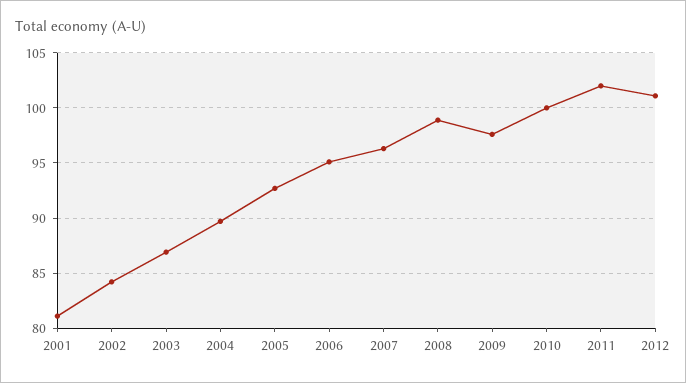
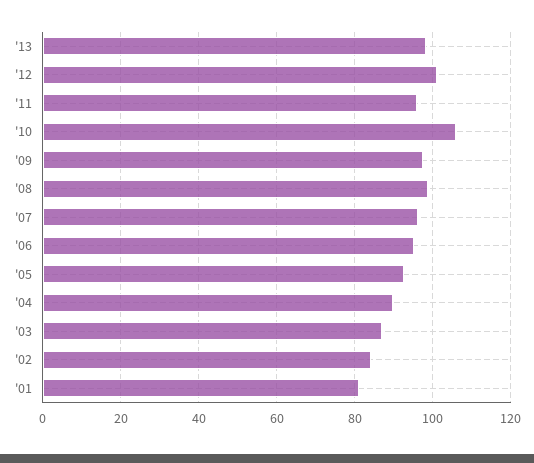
2010: 100 -> 106
2011: 102 -> 96
'13: none -> 98

